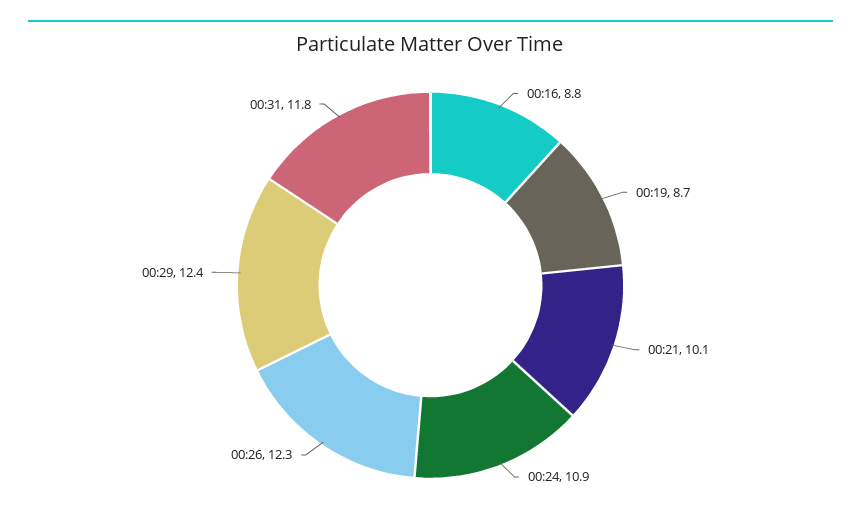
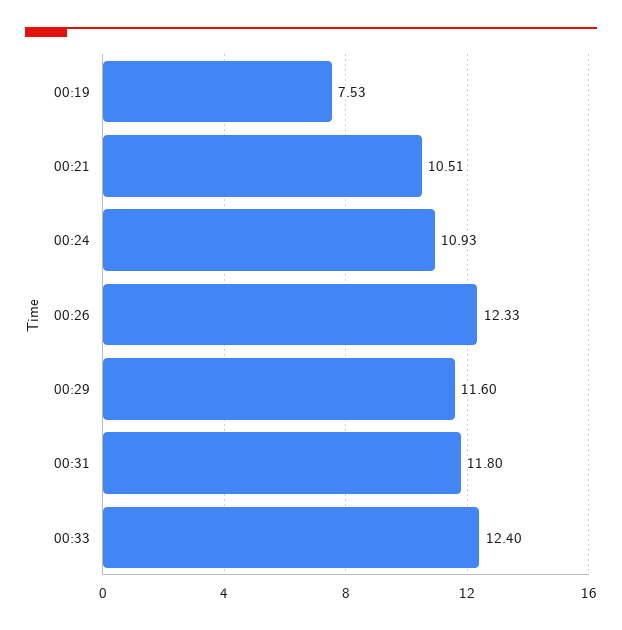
00:16: 8.8 -> none
00:19: 8.7 -> 7.53
00:21: 10.1 -> 10.51
00:29: 12.4 -> 11.6
00:33: none -> 12.4

